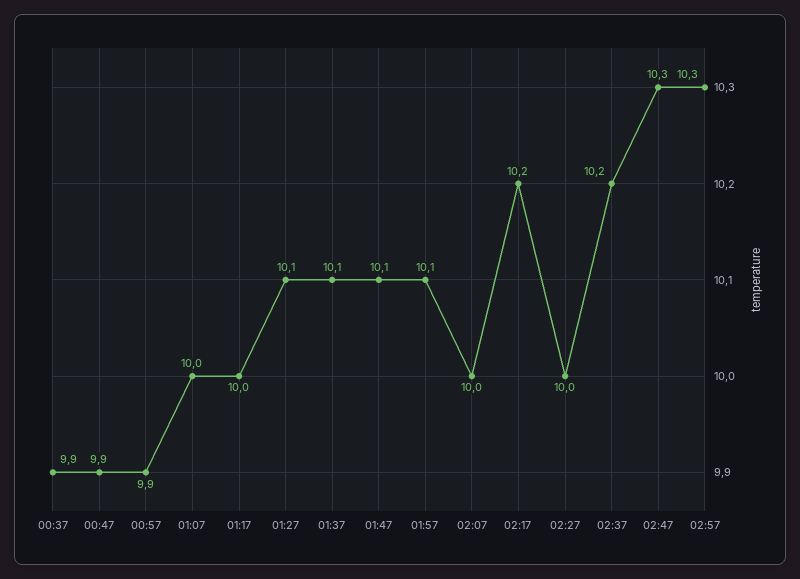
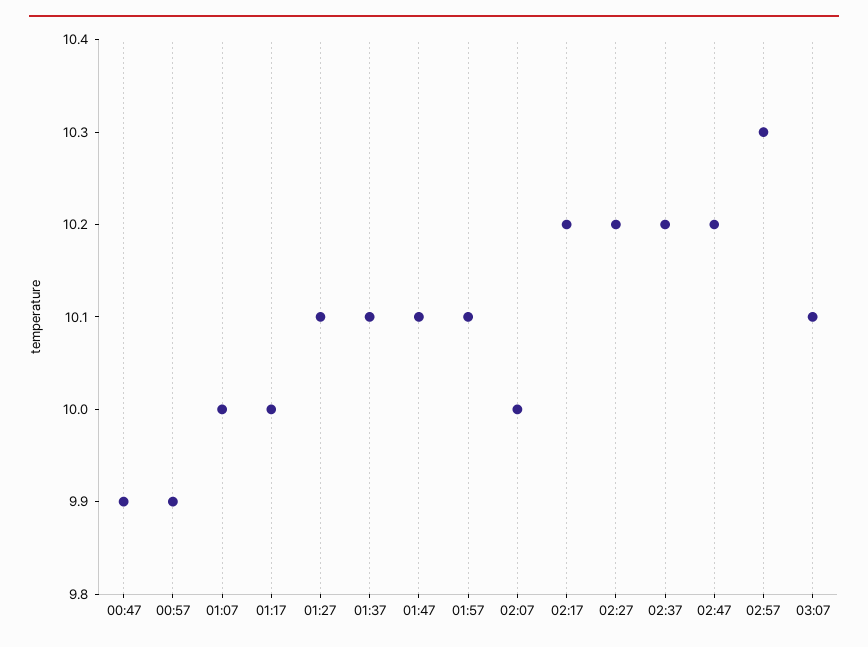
00:37: 9.9 -> none
02:27: 10 -> 10.2
02:47: 10.3 -> 10.2
03:07: none -> 10.1

